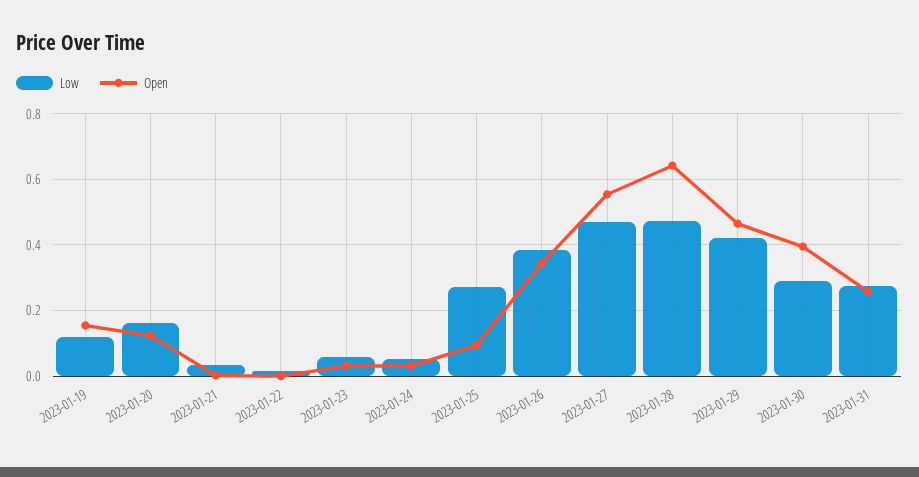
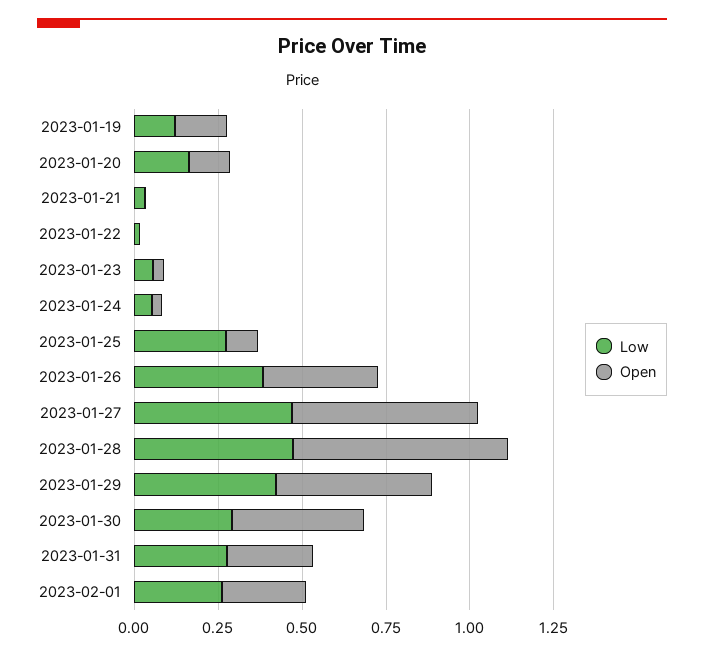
Low, 2023-02-01: none -> 0.25
Open, 2023-02-01: none -> 0.25

